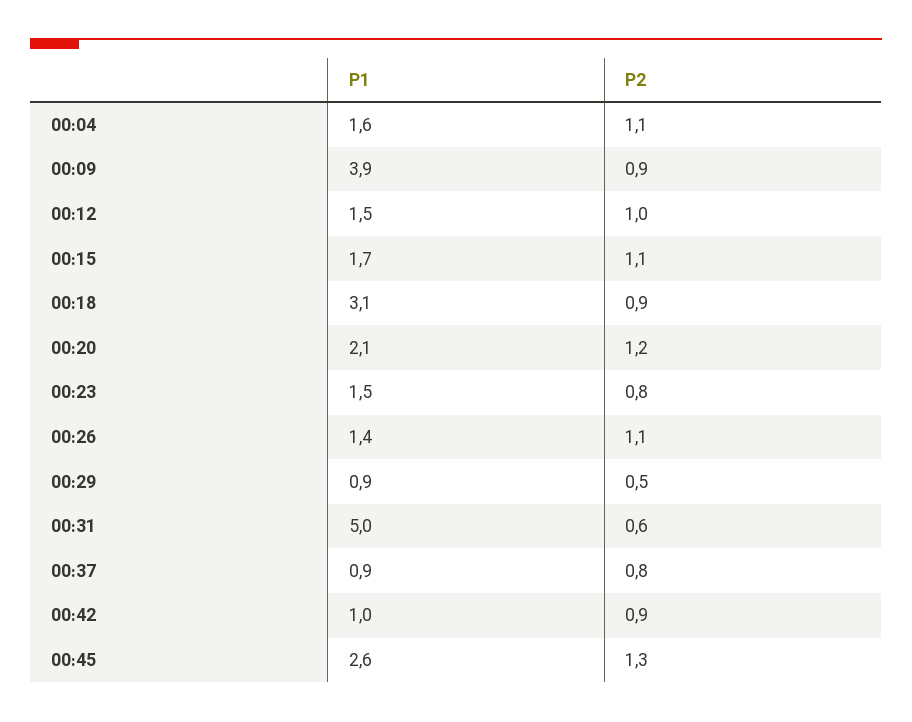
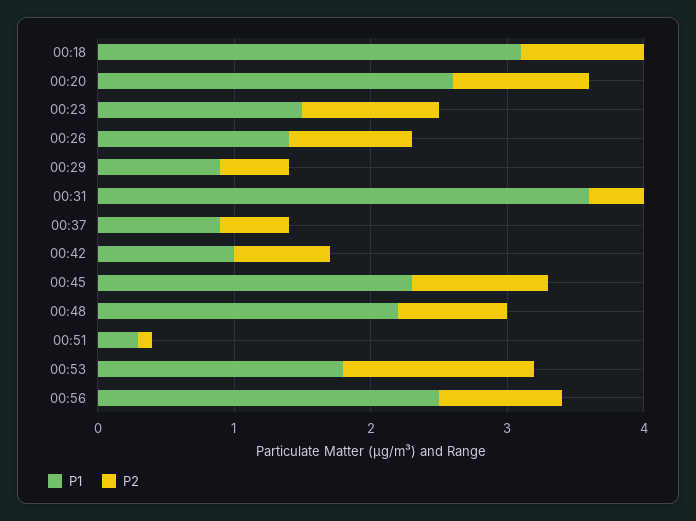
P1, 00:04: 1.6 -> none
P2, 00:04: 1.1 -> none
P1, 00:09: 3.9 -> none
P2, 00:09: 0.9 -> none
P1, 00:12: 1.5 -> none
P2, 00:12: 1 -> none
P1, 00:15: 1.7 -> none
P2, 00:15: 1.1 -> none
P1, 00:20: 2.1 -> 2.6
P2, 00:20: 1.2 -> 1
P2, 00:23: 0.8 -> 1
P2, 00:26: 1.1 -> 0.9
P1, 00:31: 5 -> 3.6
P2, 00:31: 0.6 -> 0.4
P2, 00:37: 0.8 -> 0.5
P2, 00:42: 0.9 -> 0.7
P1, 00:45: 2.6 -> 2.3
P2, 00:45: 1.3 -> 1
P1, 00:48: none -> 2.2
P2, 00:48: none -> 0.8
P1, 00:51: none -> 0.3
P2, 00:51: none -> 0.1
P1, 00:53: none -> 1.8
P2, 00:53: none -> 1.4
P1, 00:56: none -> 2.5
P2, 00:56: none -> 0.9

